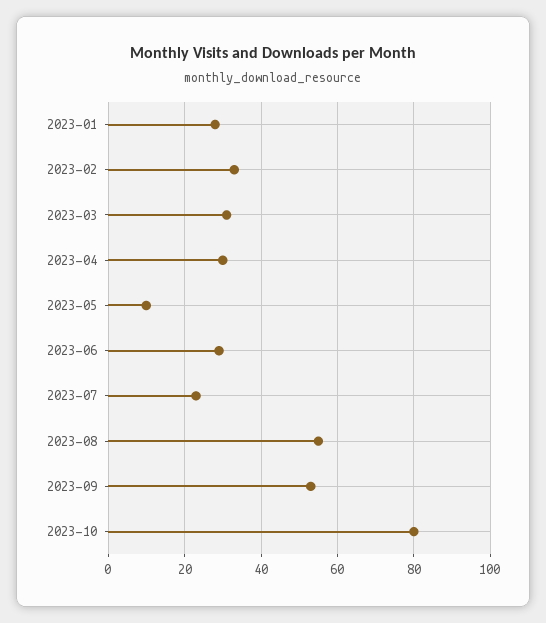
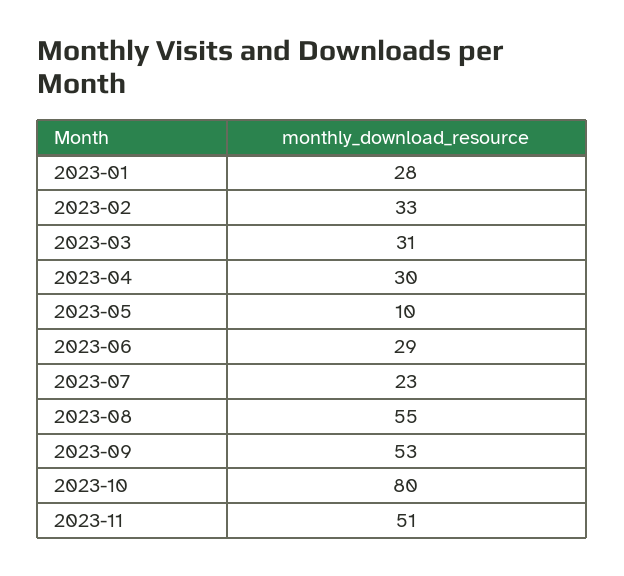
2023-11: none -> 51

